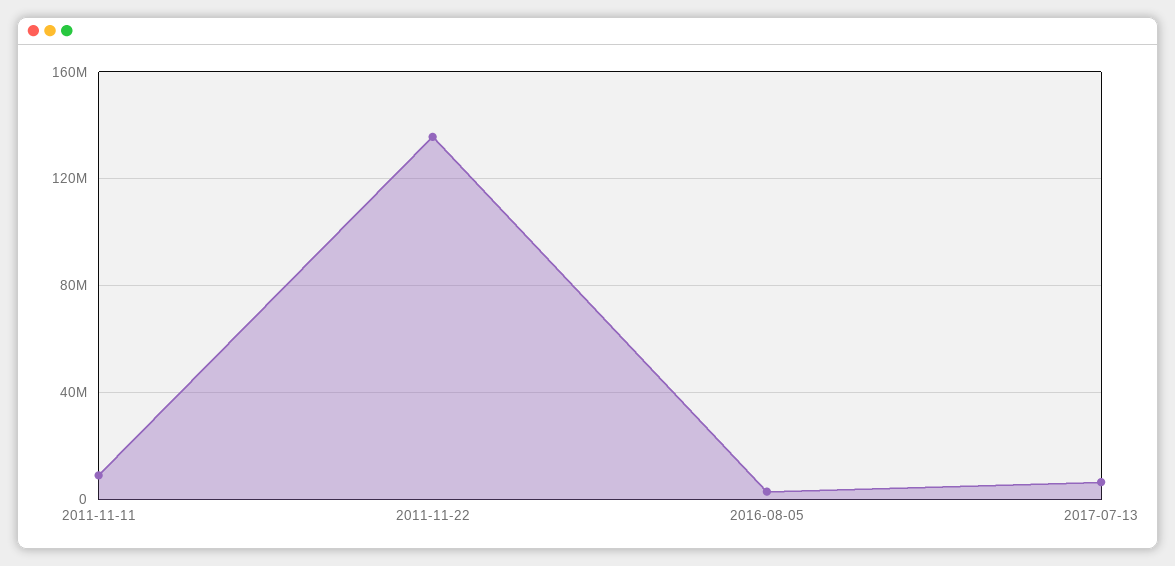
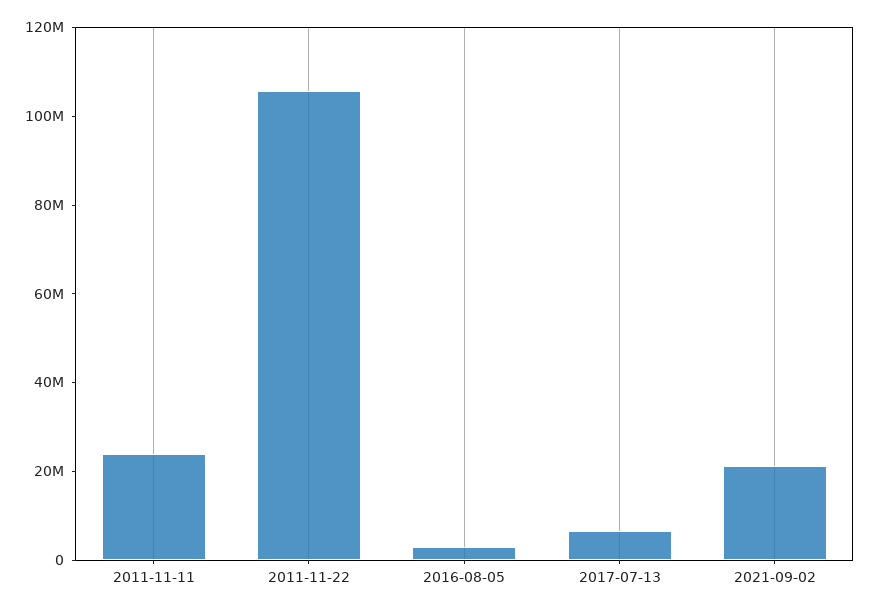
2011-11-11: 10000000 -> 25000000
2011-11-22: 135000000 -> 105000000
2021-09-02: none -> 20000000

